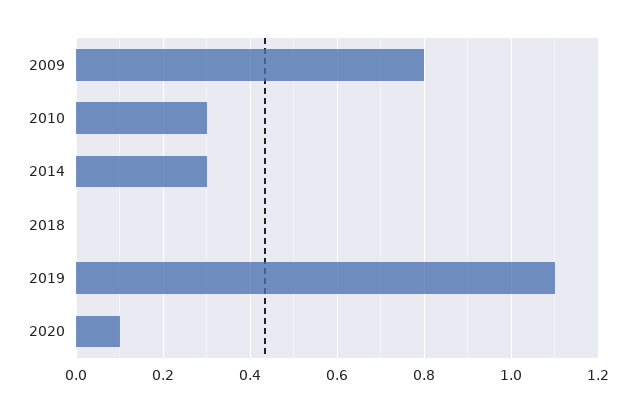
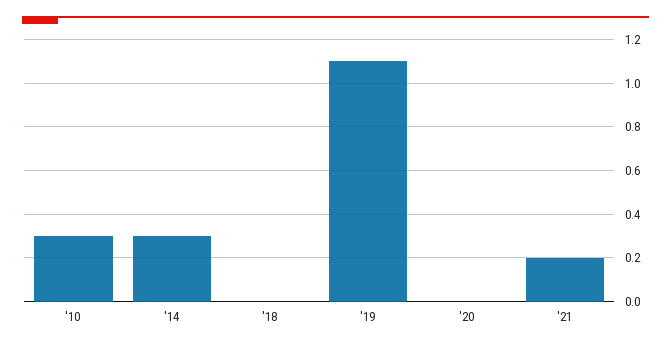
2009: 0.8 -> none
2020: 0.1 -> 0
'21: none -> 0.2

